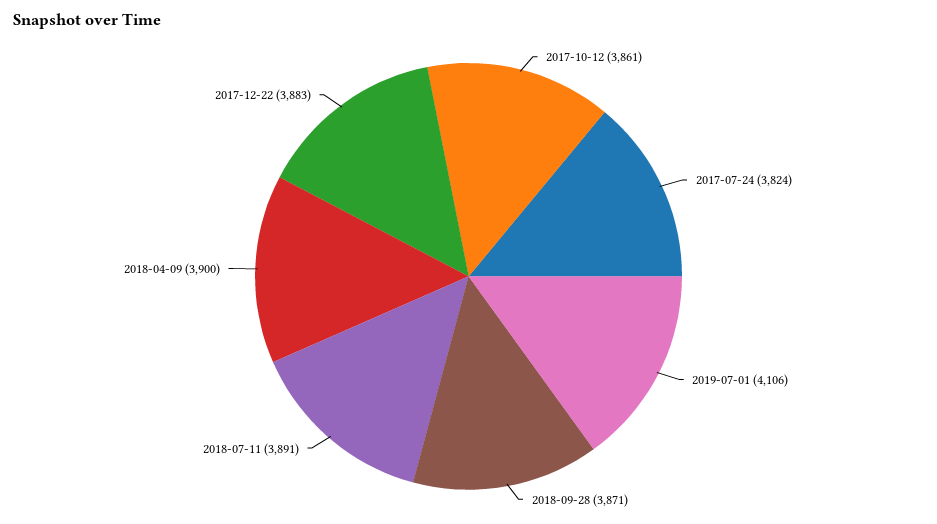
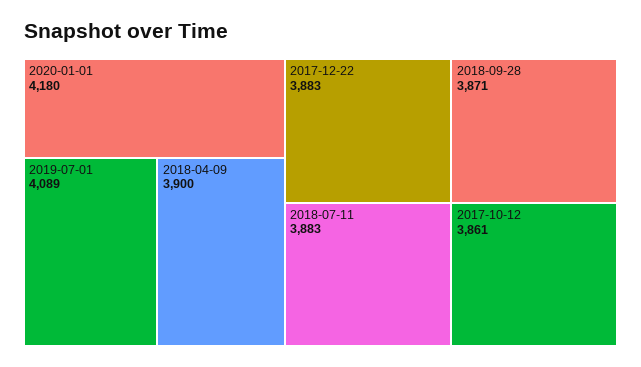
2017-07-24: 3824 -> none
2019-07-01: 4106 -> 4089
2018-07-11: 3891 -> 3883
2020-01-01: none -> 4180

